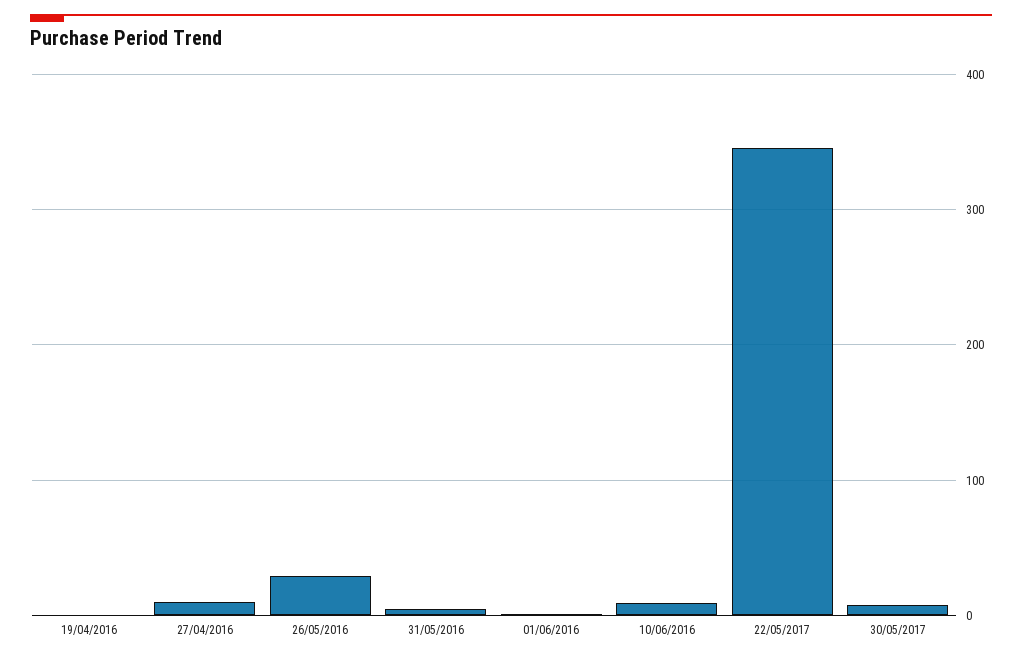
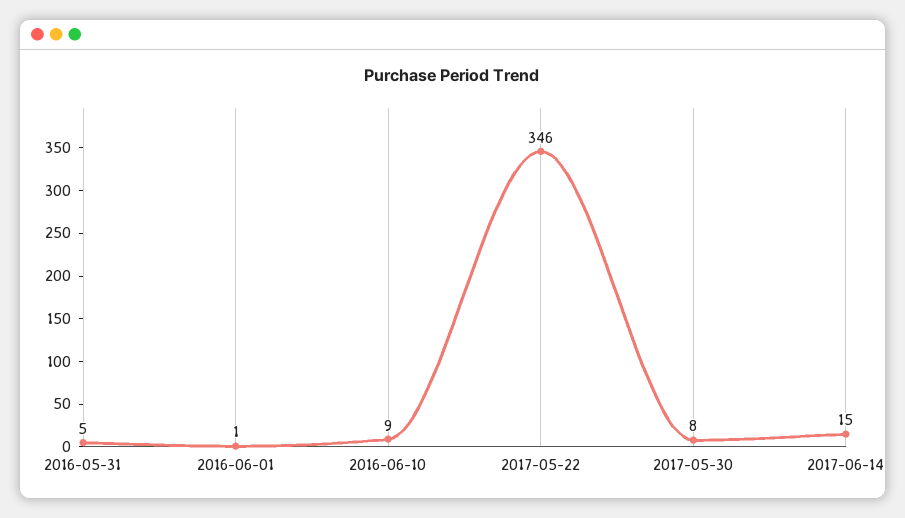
19/04/2016: 0 -> none
27/04/2016: 10 -> none
26/05/2016: 30 -> none
2017-06-14: none -> 15

